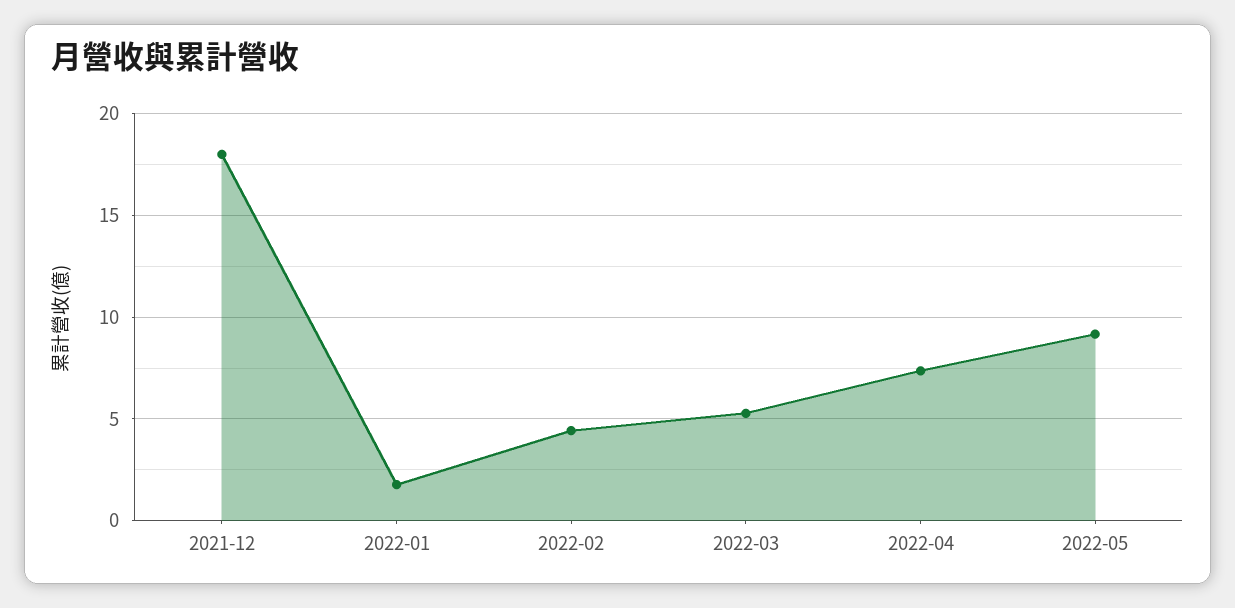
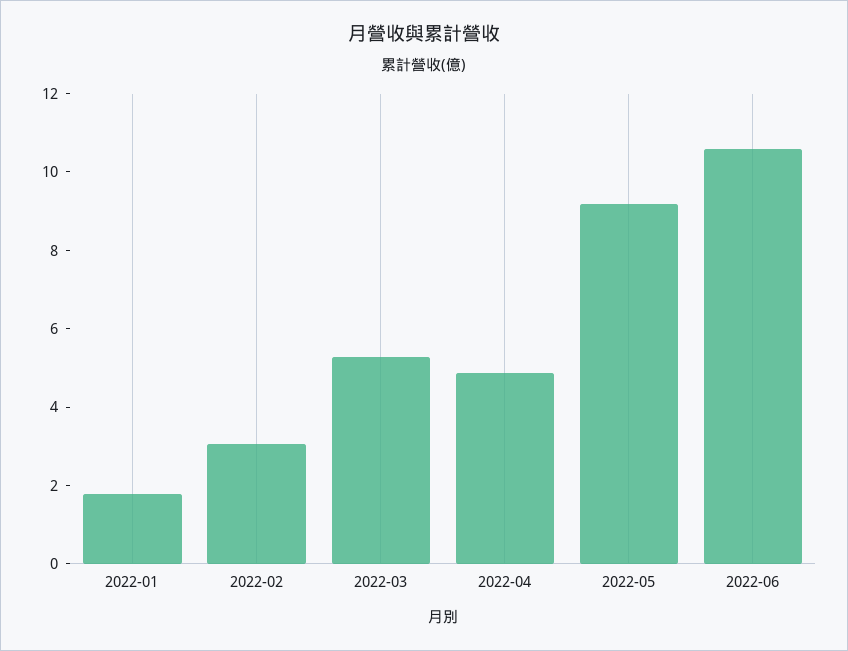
2021-12: 18 -> none
2022-02: 4.5 -> 3
2022-04: 7.5 -> 5
2022-06: none -> 10.5

